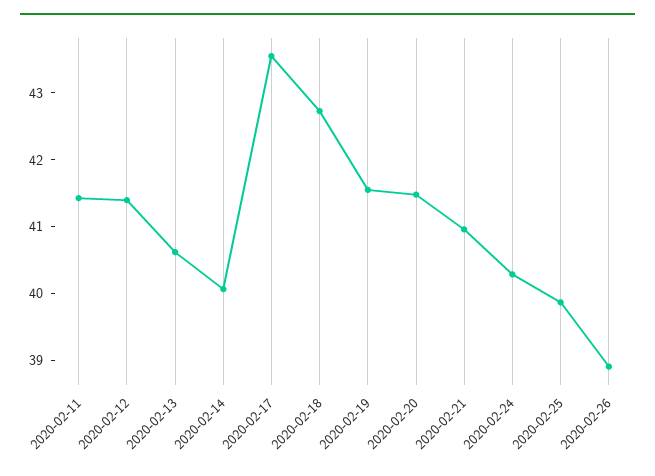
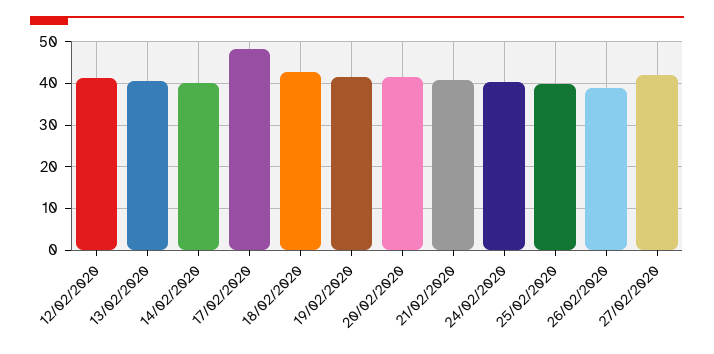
2020-02-11: 41.4 -> none
2020-02-17: 43.6 -> 48
27/02/2020: none -> 42

